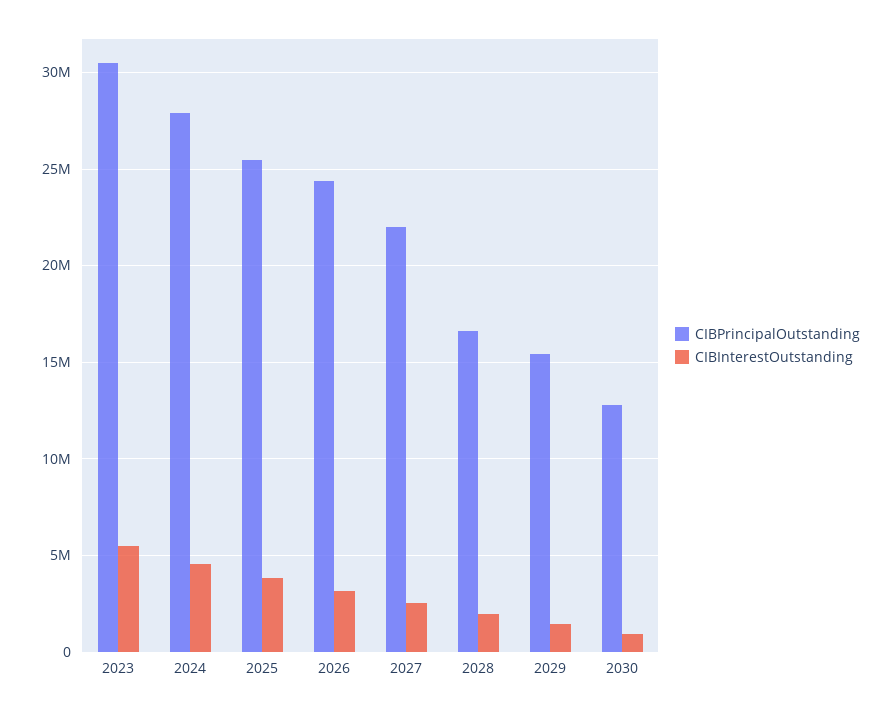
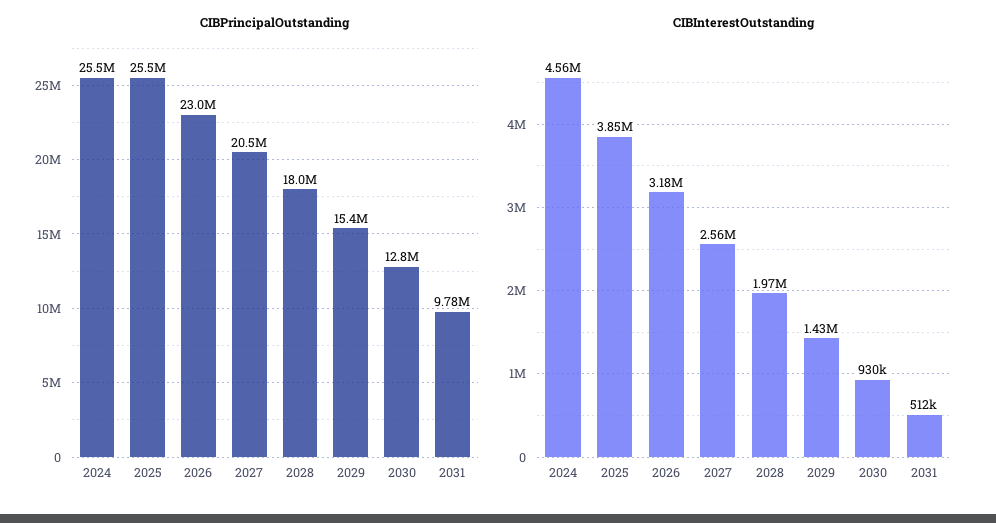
CIBPrincipalOutstanding, 2023: 30500000 -> none
CIBInterestOutstanding, 2023: 5500000 -> none
CIBPrincipalOutstanding, 2024: 28000000 -> 25500000
CIBPrincipalOutstanding, 2026: 24500000 -> 23000000
CIBPrincipalOutstanding, 2027: 22000000 -> 20500000
CIBPrincipalOutstanding, 2028: 16500000 -> 18000000
CIBPrincipalOutstanding, 2031: none -> 9780000
CIBInterestOutstanding, 2031: none -> 512000

